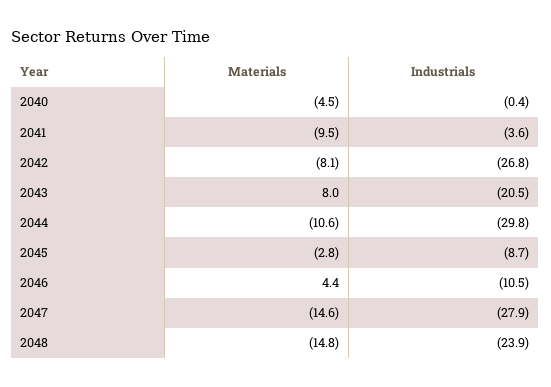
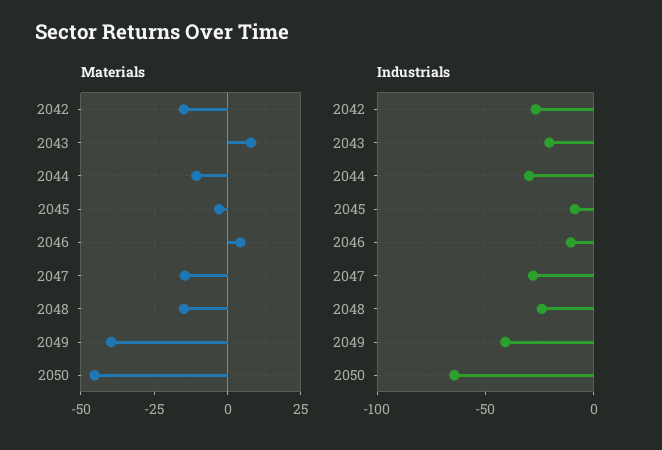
Materials, 2040: -4.5 -> none
Industrials, 2040: -0.4 -> none
Materials, 2041: -9.5 -> none
Industrials, 2041: -3.6 -> none
Materials, 2042: -8.1 -> -15
Materials, 2049: none -> -40
Materials, 2050: none -> -45
Industrials, 2049: none -> -40
Industrials, 2050: none -> -65

